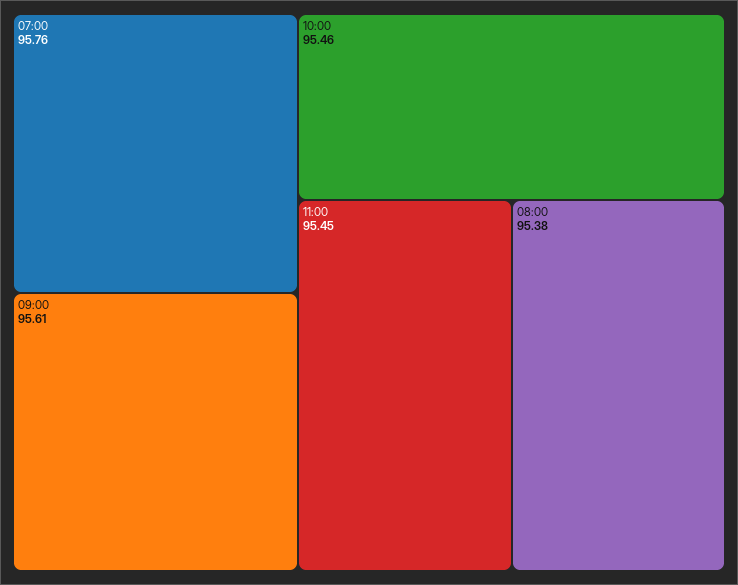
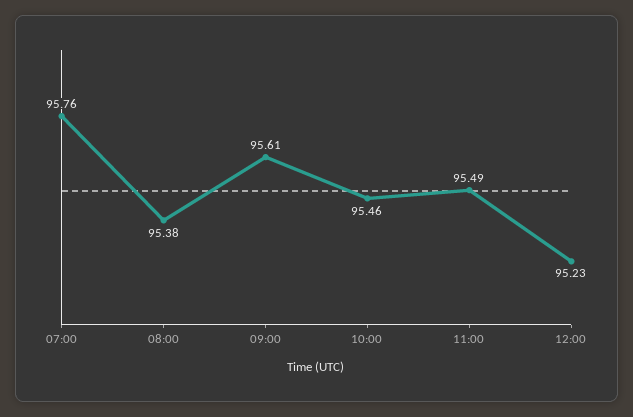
11:00: 95.45 -> 95.49
12:00: none -> 95.23

